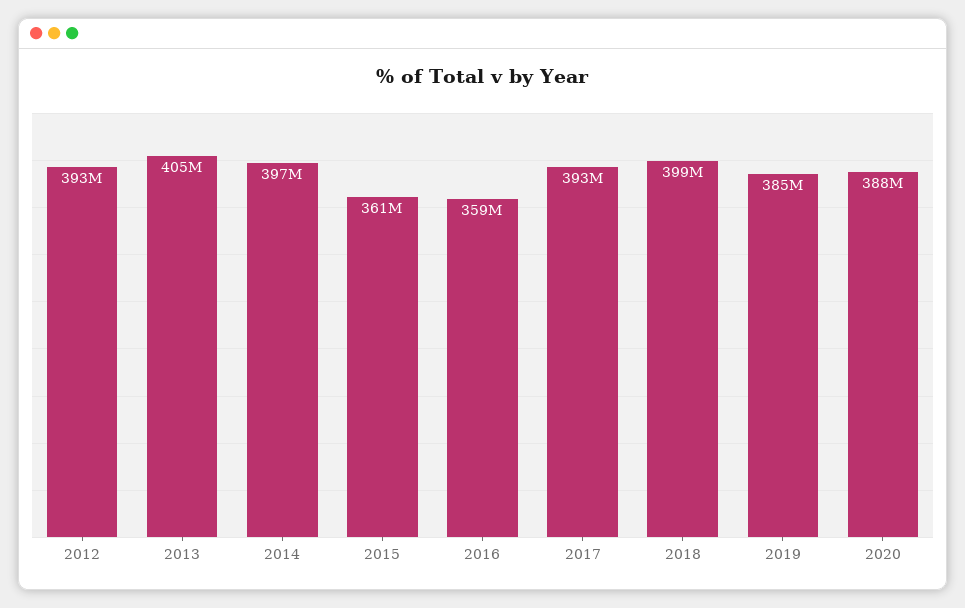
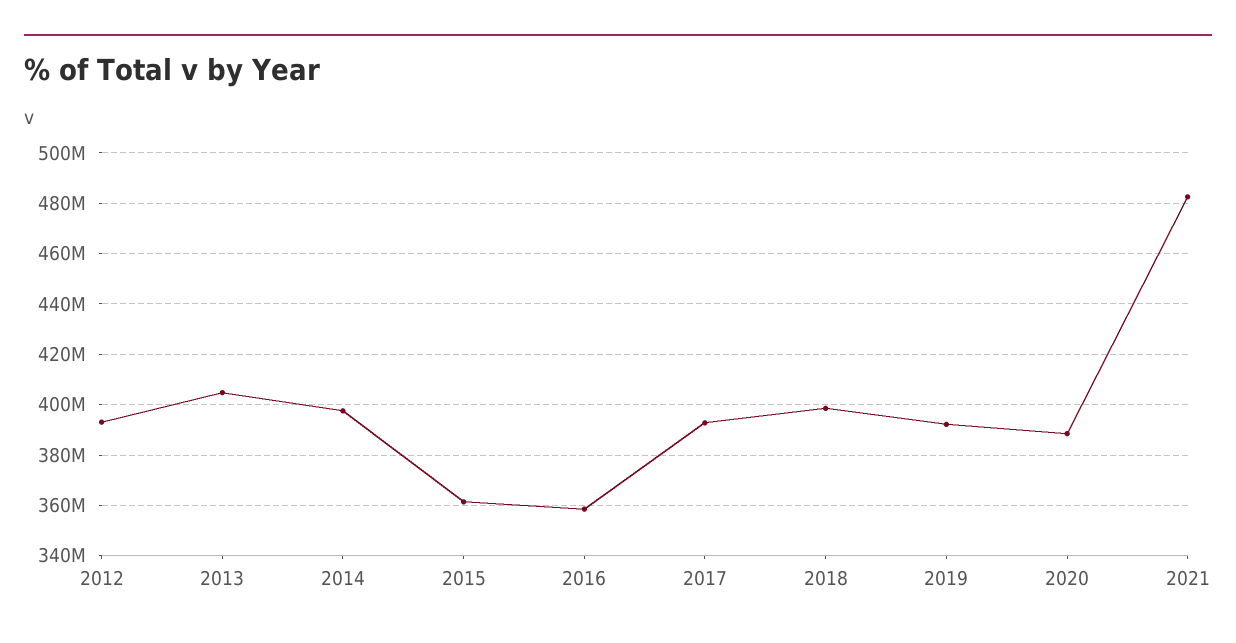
2019: 385000000 -> 392500000
2021: none -> 482500000

